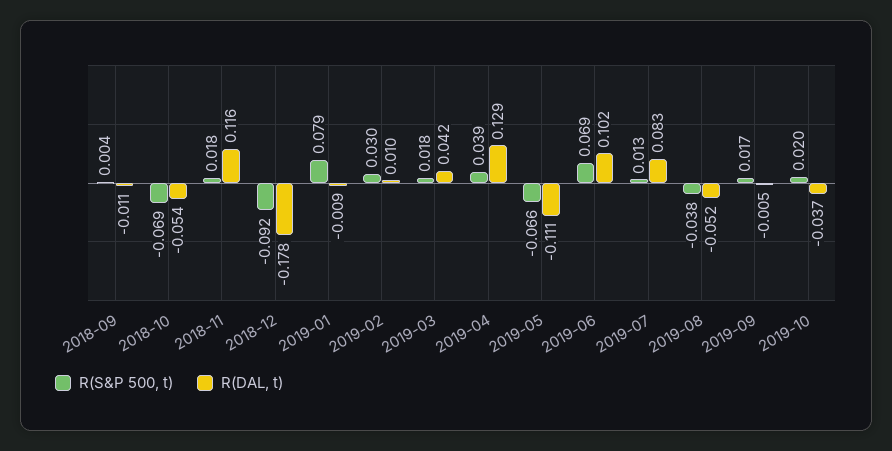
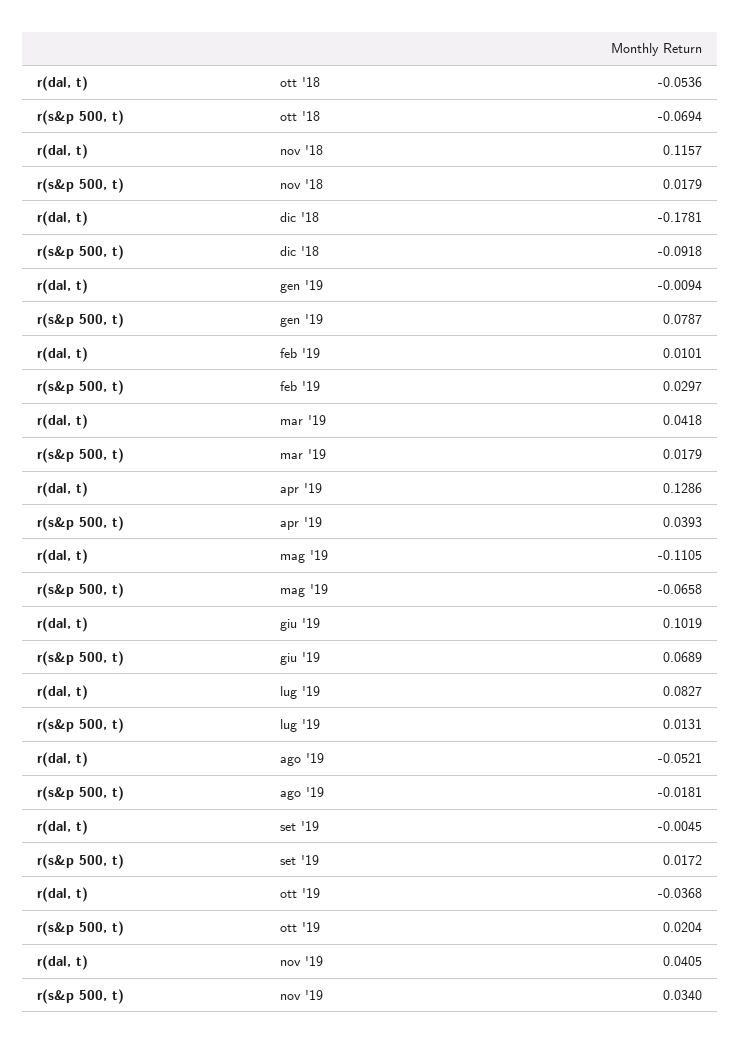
R(S&P 500, t), 2018-09: 0.004 -> none
R(DAL, t), 2018-09: -0.011 -> none
R(S&P 500, t), 2019-08: -0.038 -> -0.0181
R(DAL, t), nov '19: none -> 0.0405
R(S&P 500, t), nov '19: none -> 0.034

